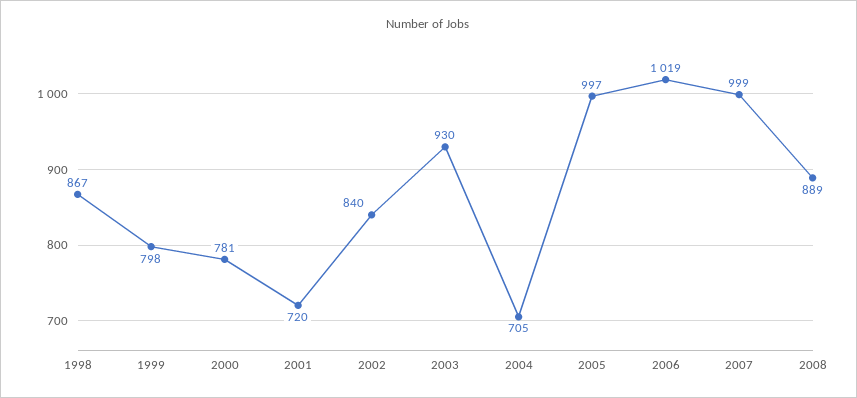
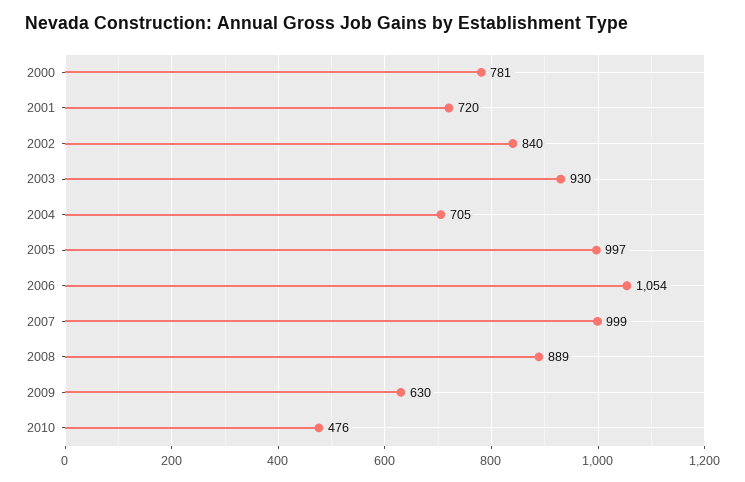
1998: 867 -> none
1999: 798 -> none
2006: 1019 -> 1054
2009: none -> 630
2010: none -> 476

